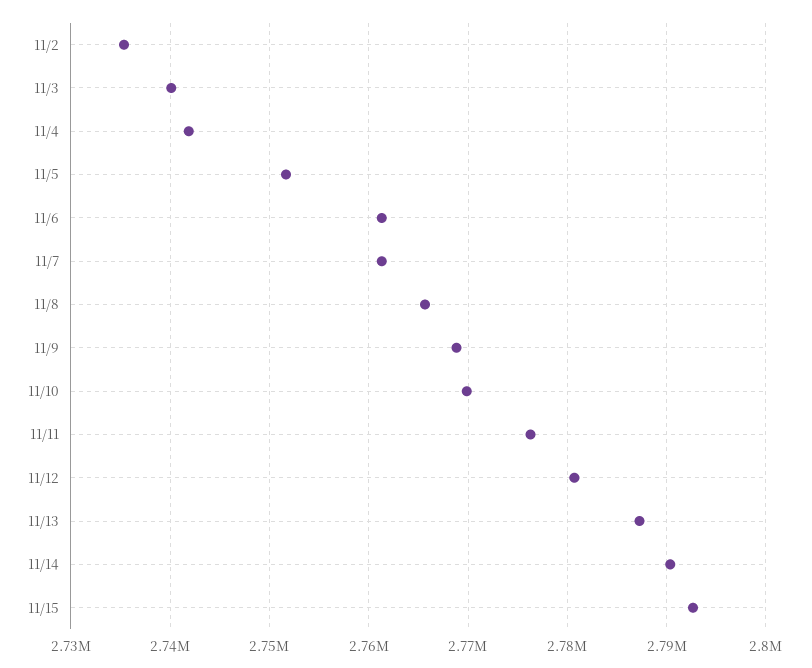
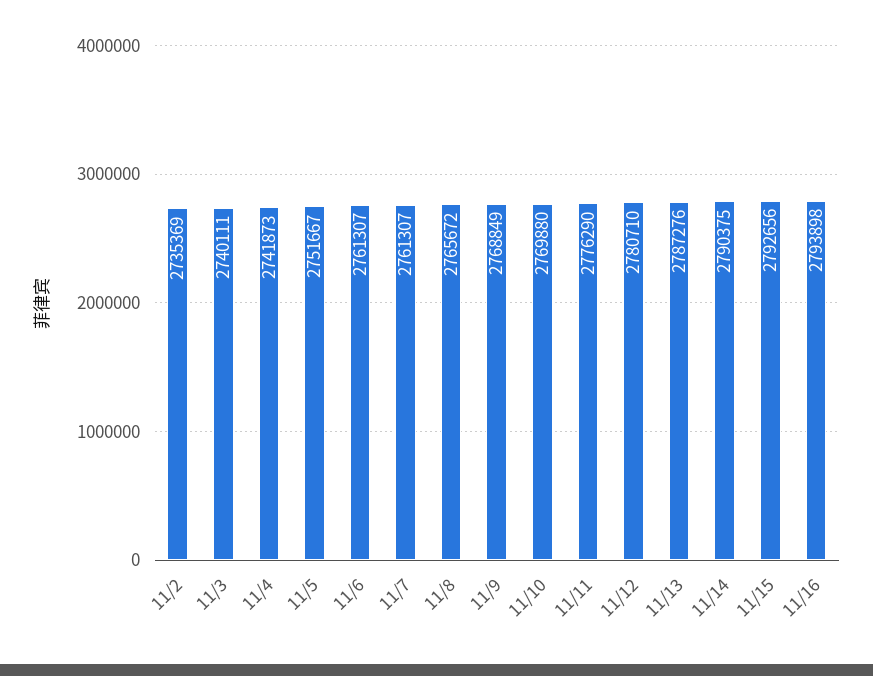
11/16: none -> 2793898

